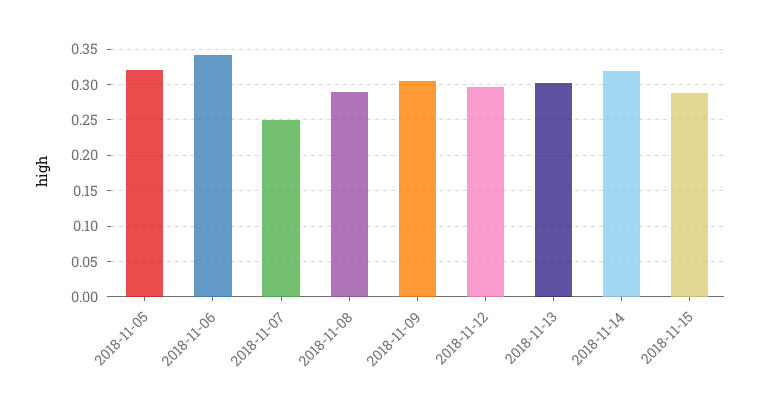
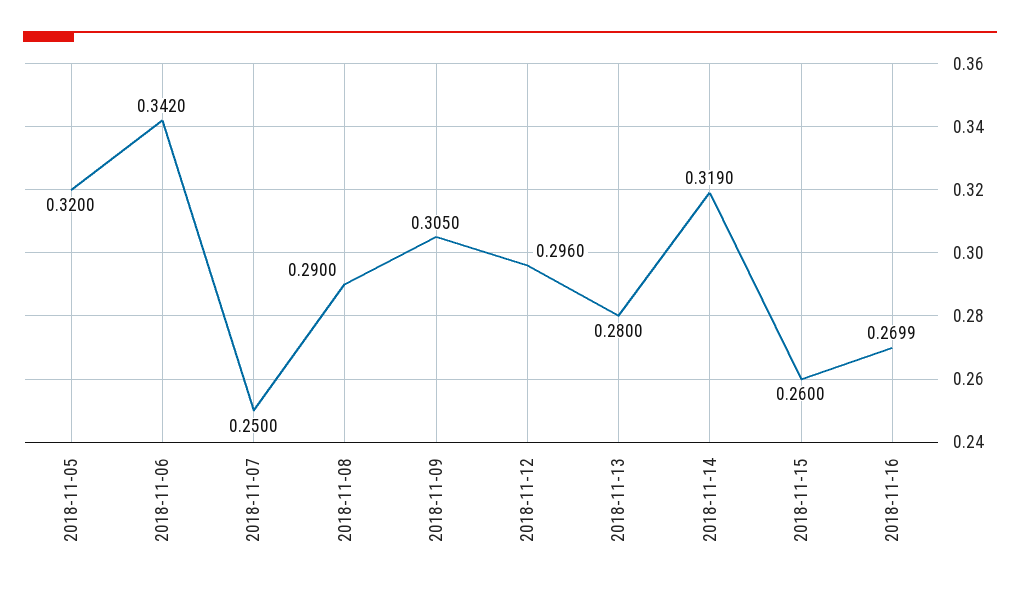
2018-11-13: 0.3 -> 0.28
2018-11-15: 0.29 -> 0.26
2018-11-16: none -> 0.2699

